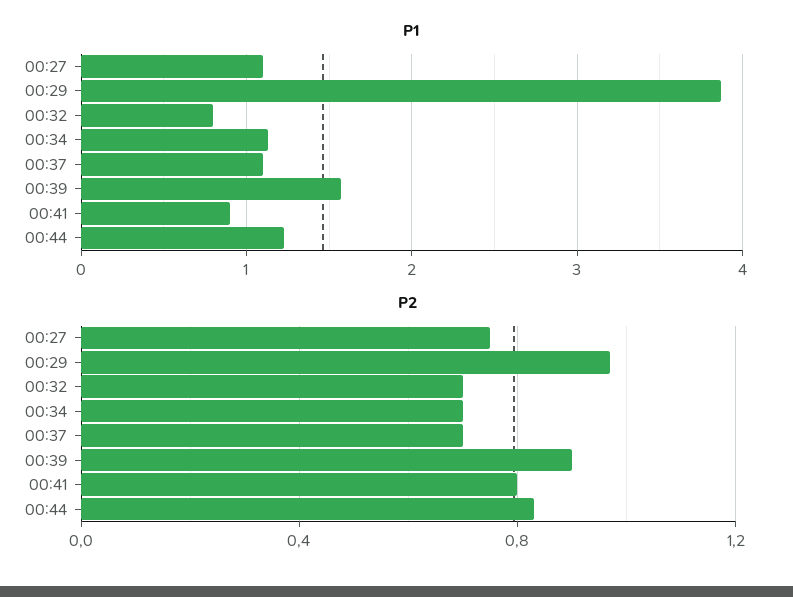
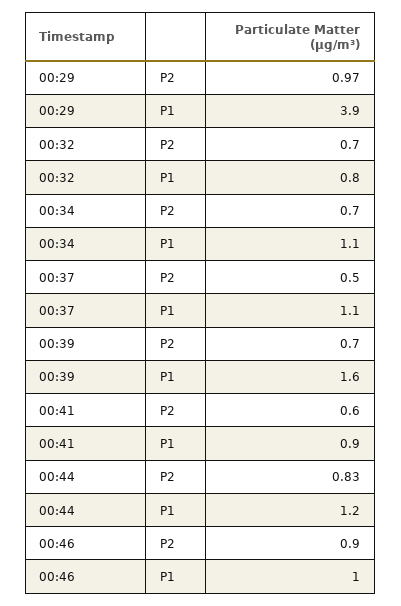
P1, 00:27: 1.1 -> none
P2, 00:27: 0.75 -> none
P2, 00:37: 0.7 -> 0.5
P2, 00:39: 0.9 -> 0.7
P2, 00:41: 0.8 -> 0.6
P2, 00:46: none -> 0.9
P1, 00:46: none -> 1

